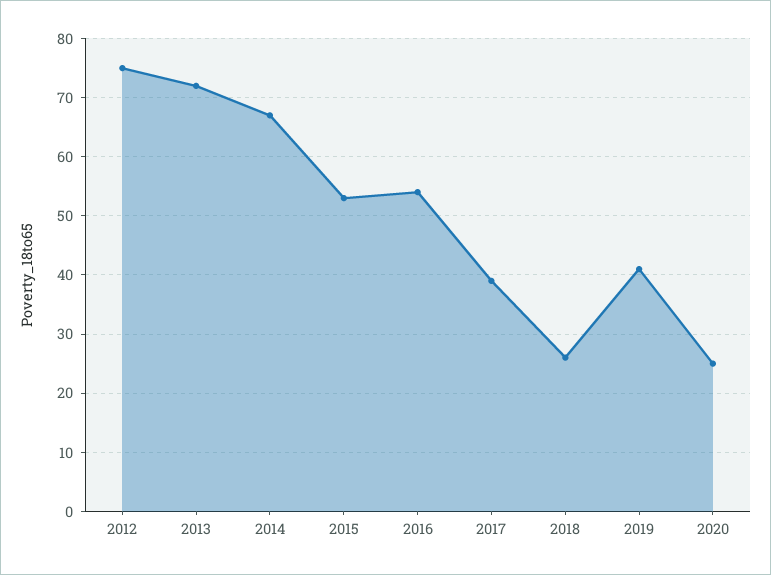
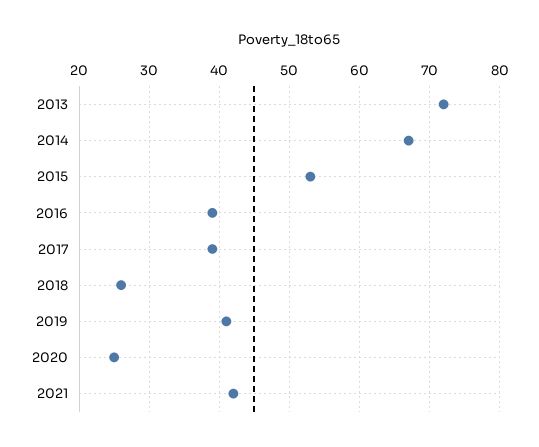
2012: 75 -> none
2016: 55 -> 39
2021: none -> 42

